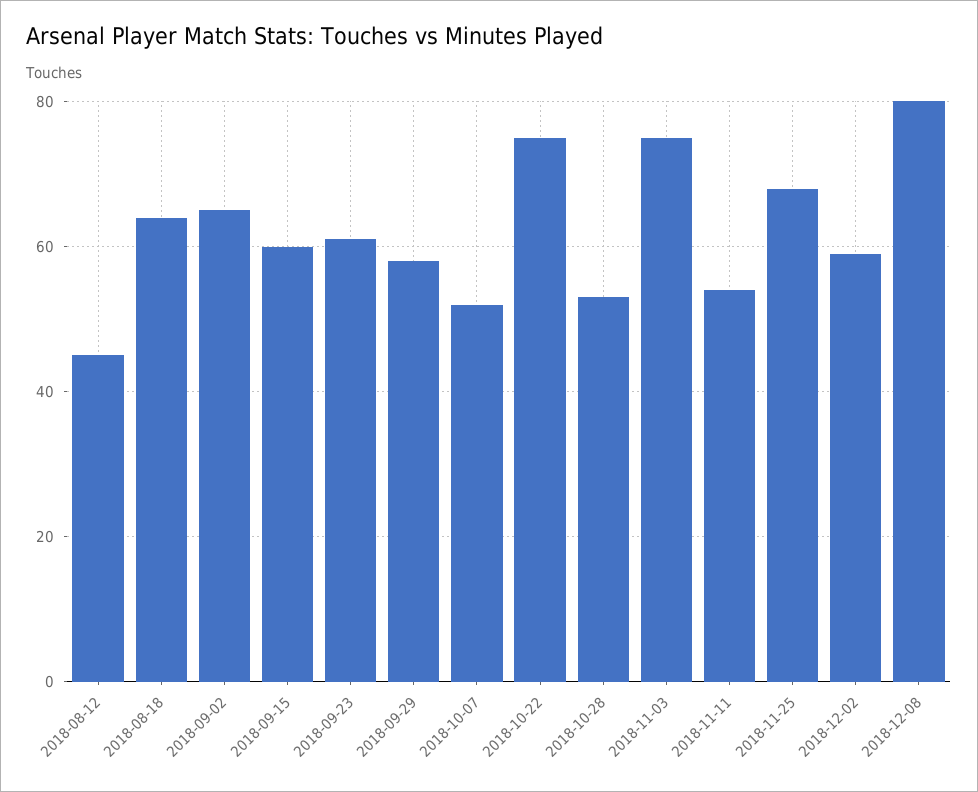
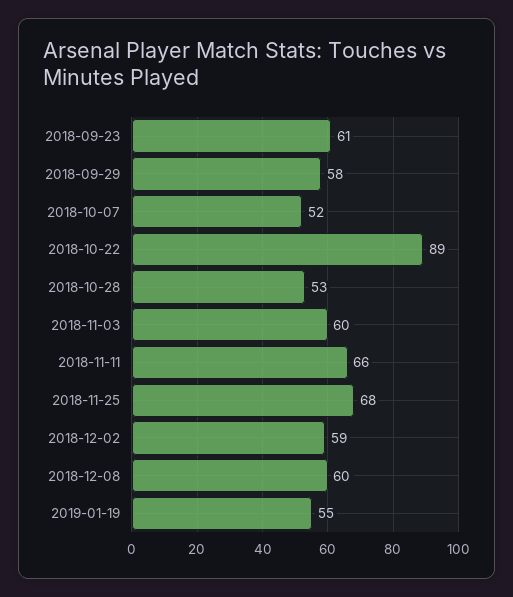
2018-08-12: 45 -> none
2018-08-18: 65 -> none
2018-09-02: 65 -> none
2018-09-15: 60 -> none
2018-10-22: 75 -> 89
2018-11-03: 75 -> 60
2018-11-11: 55 -> 66
2018-12-08: 80 -> 60
2019-01-19: none -> 55

